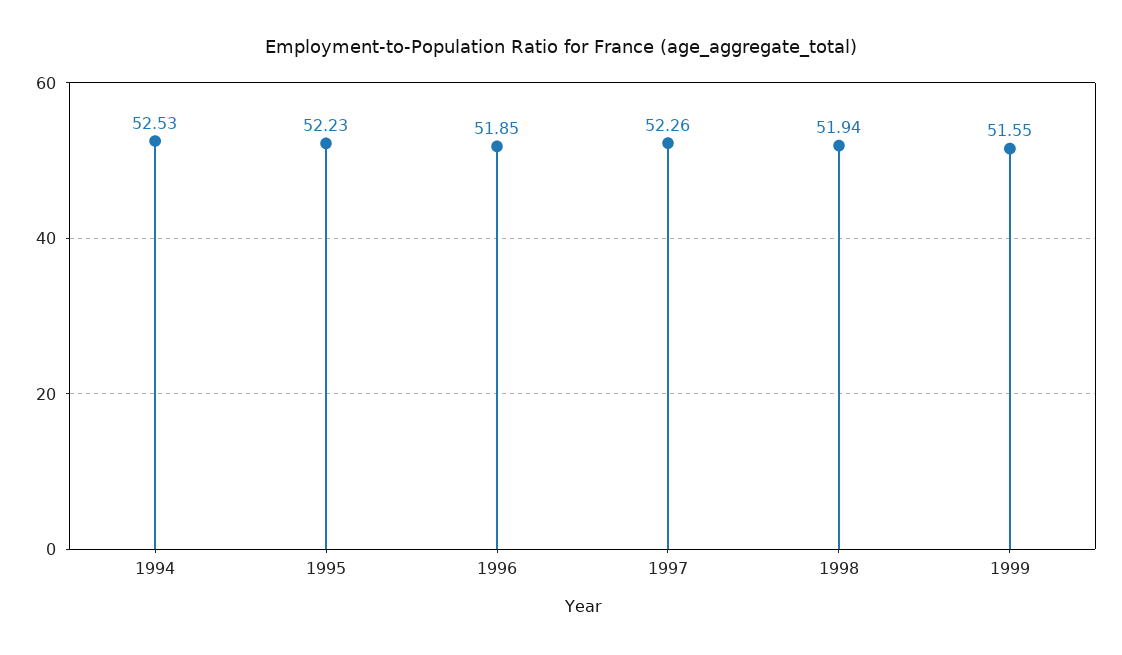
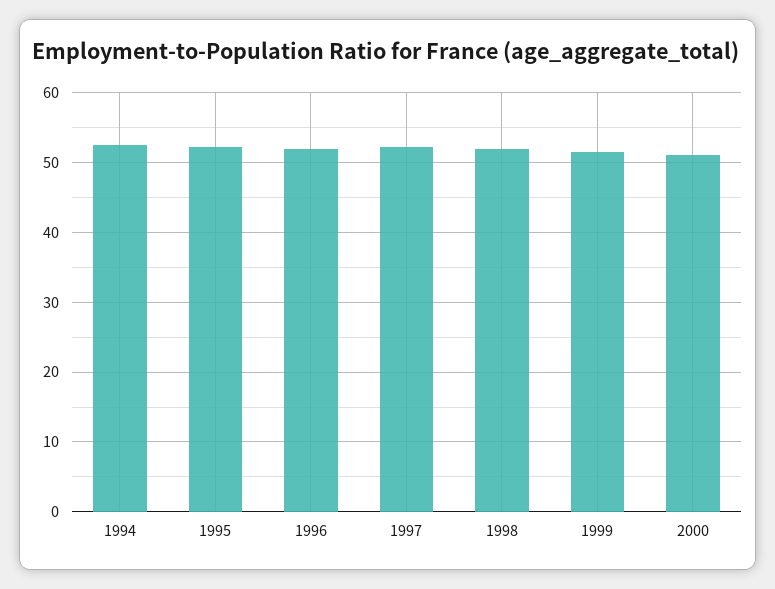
2000: none -> 51

